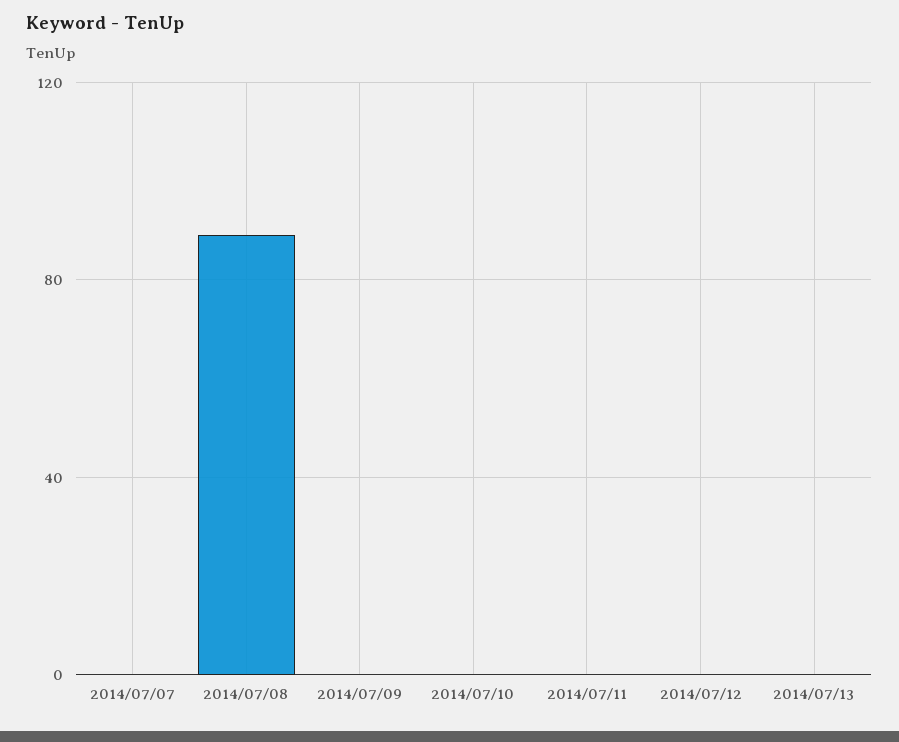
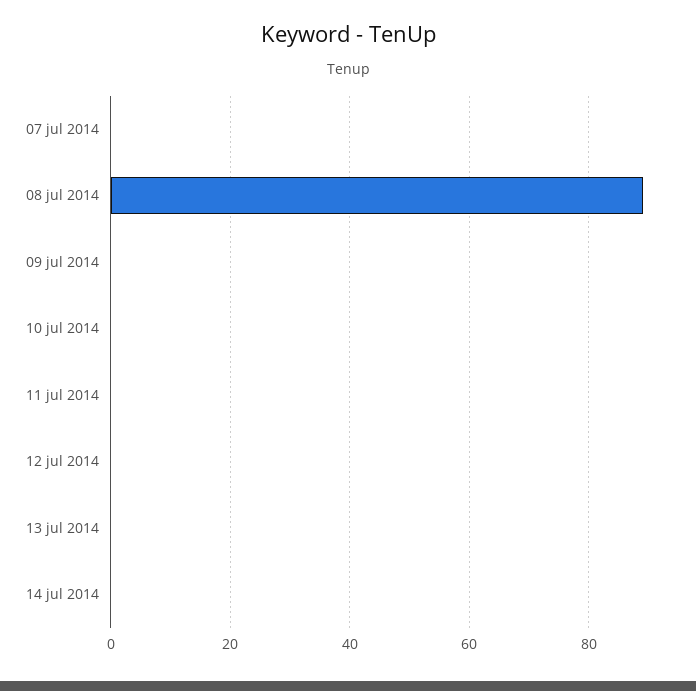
14 jul 2014: none -> 0

